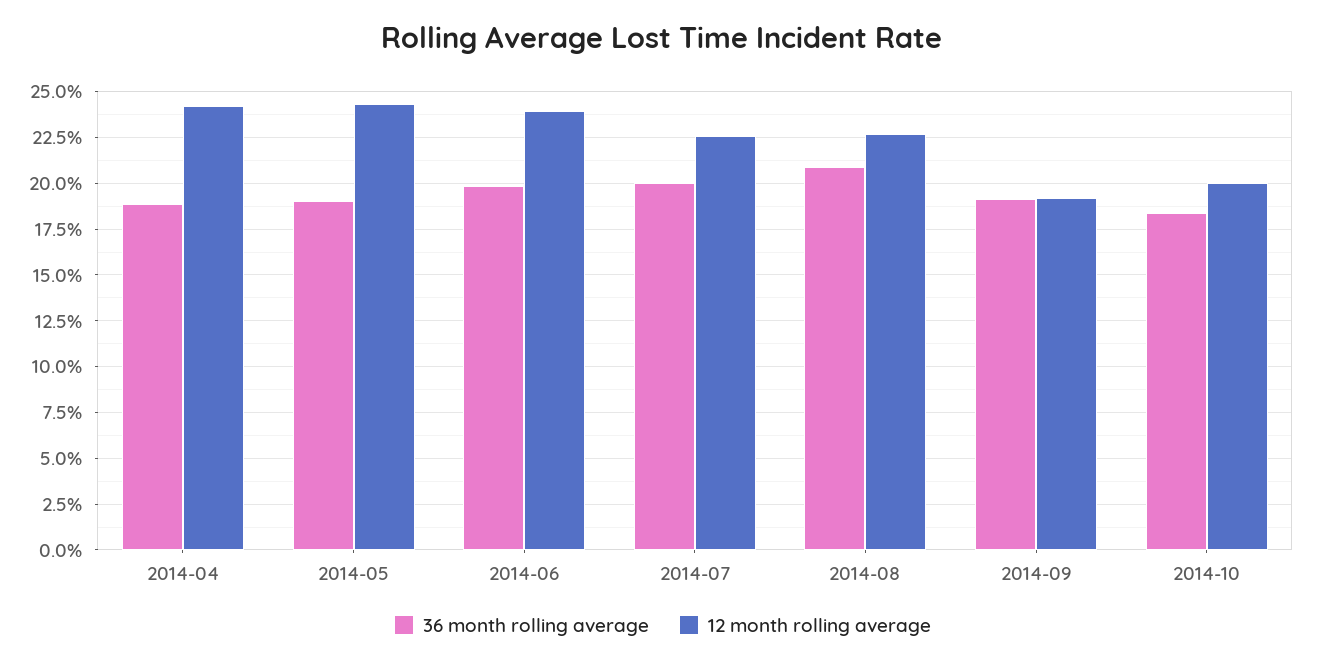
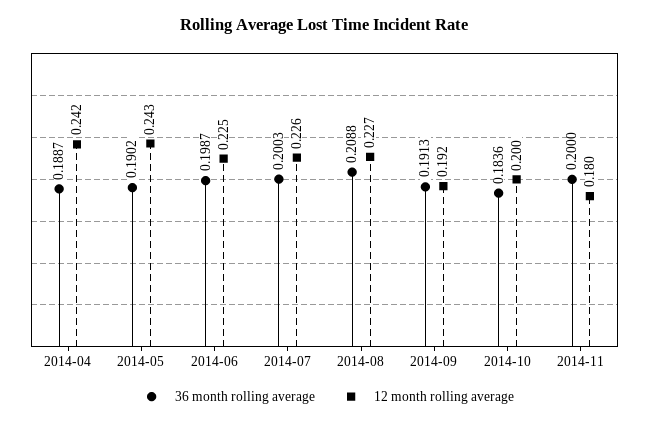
12 month rolling average, 2014-06: 0.24 -> 0.225
36 month rolling average, 2014-11: none -> 0.2
12 month rolling average, 2014-11: none -> 0.18

